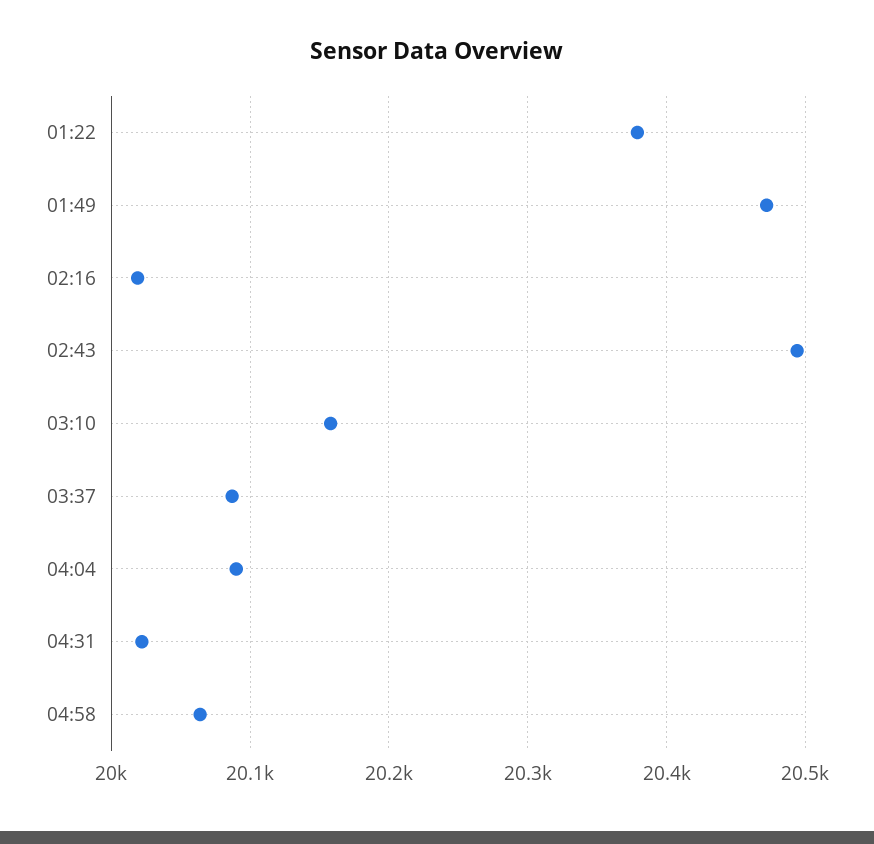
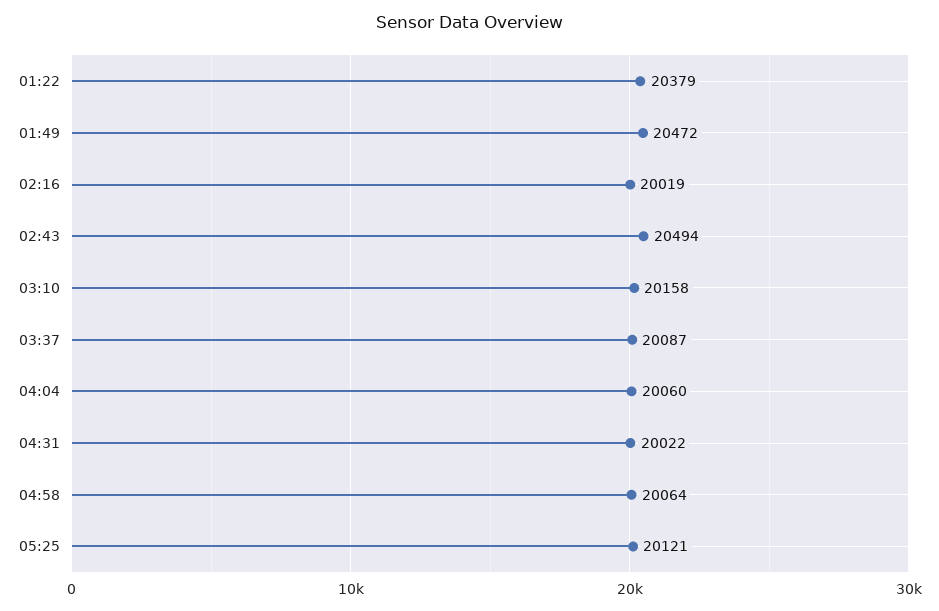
04:04: 20090 -> 20060
05:25: none -> 20121

